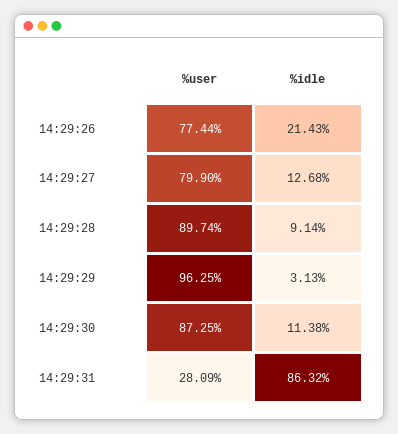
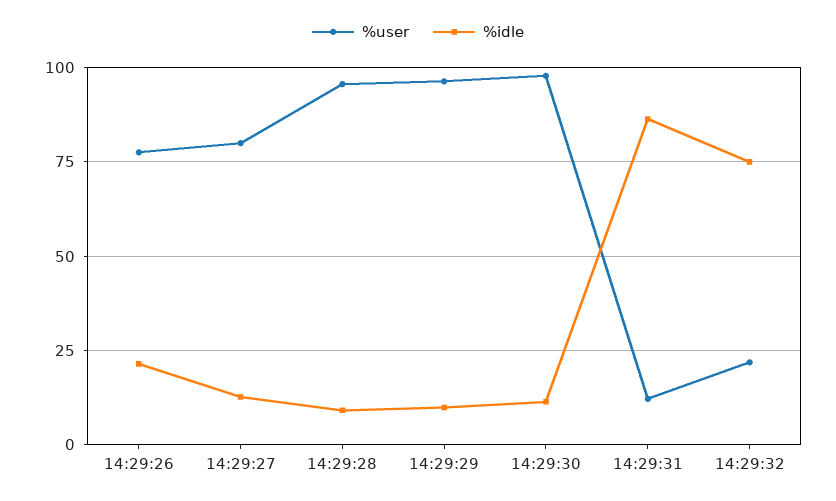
%user, 14:29:28: 89.74 -> 95
%idle, 14:29:29: 3.13 -> 10
%user, 14:29:30: 87.25 -> 97.5
%user, 14:29:31: 28.09 -> 12.5
%user, 14:29:32: none -> 22.5
%idle, 14:29:32: none -> 75

